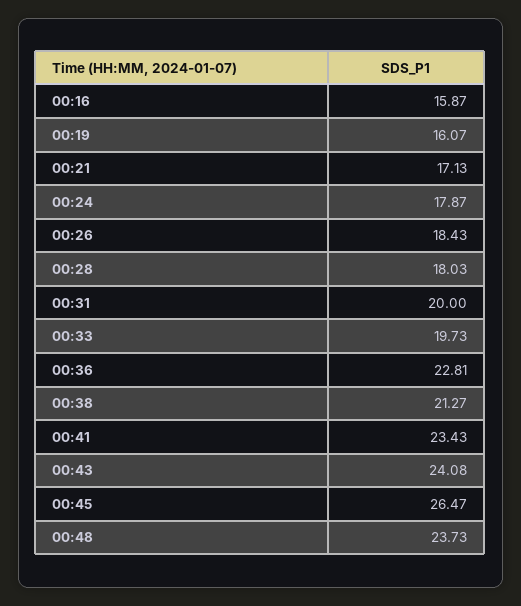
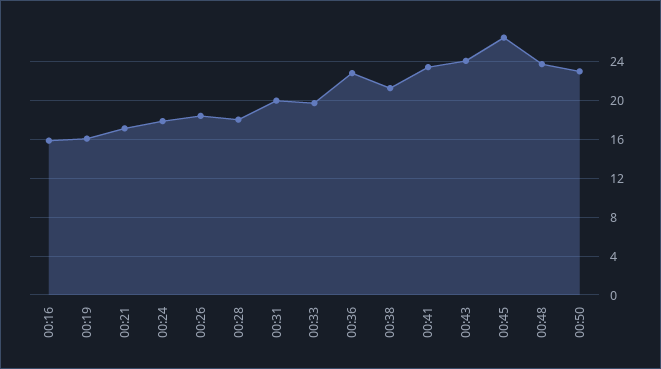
00:50: none -> 23

